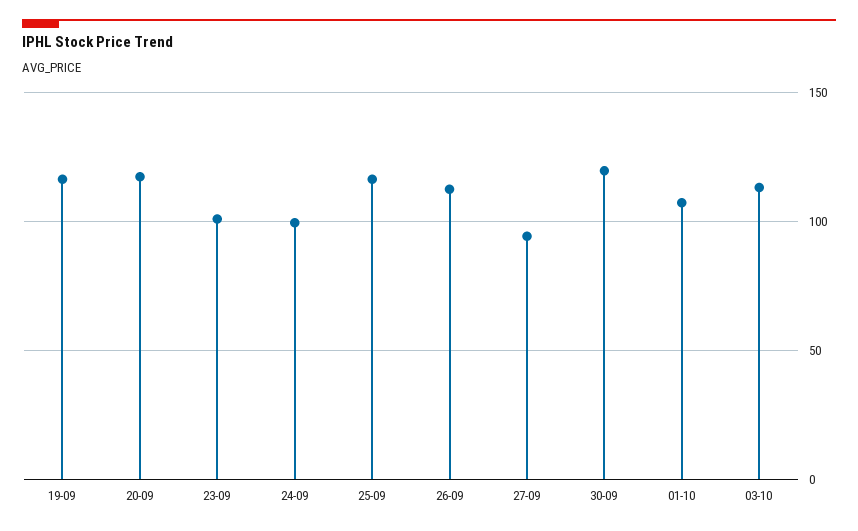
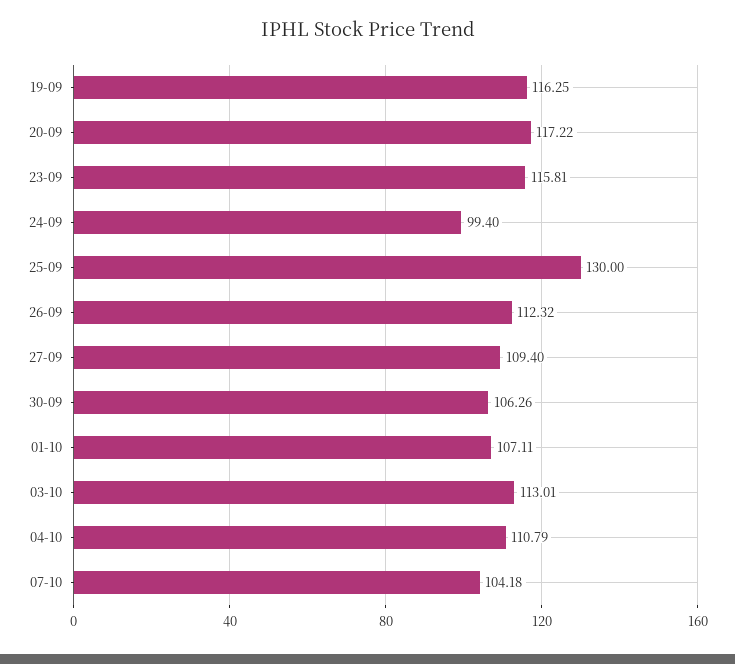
23-09: 100 -> 115.81
25-09: 115 -> 130
27-09: 95 -> 109.4
30-09: 120 -> 106.26
04-10: none -> 110.79
07-10: none -> 104.18

